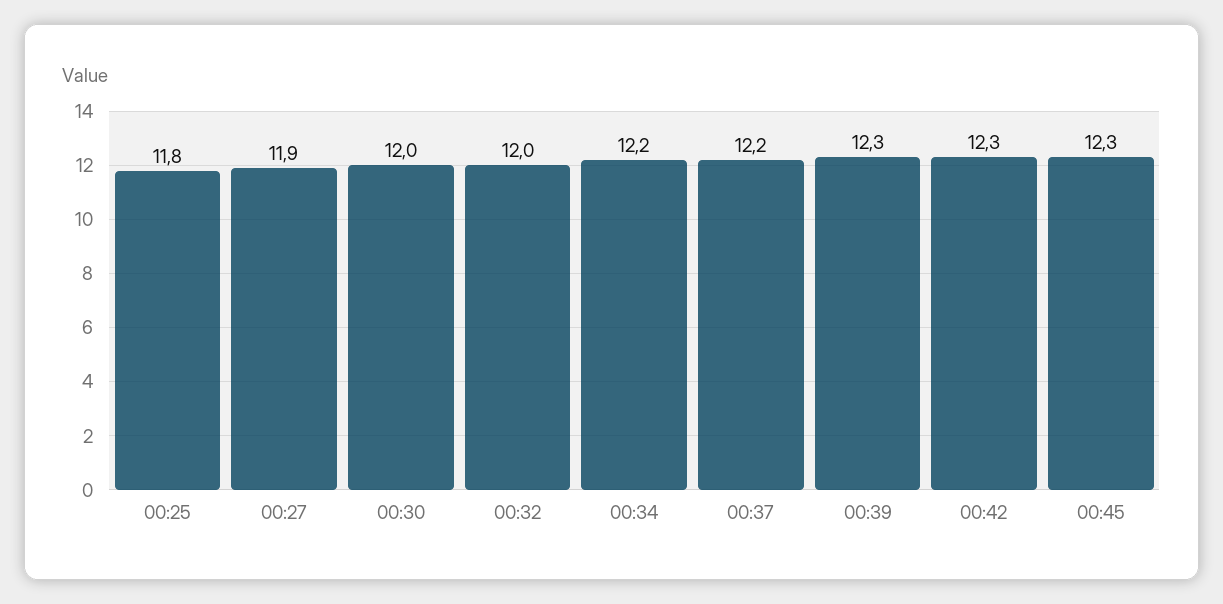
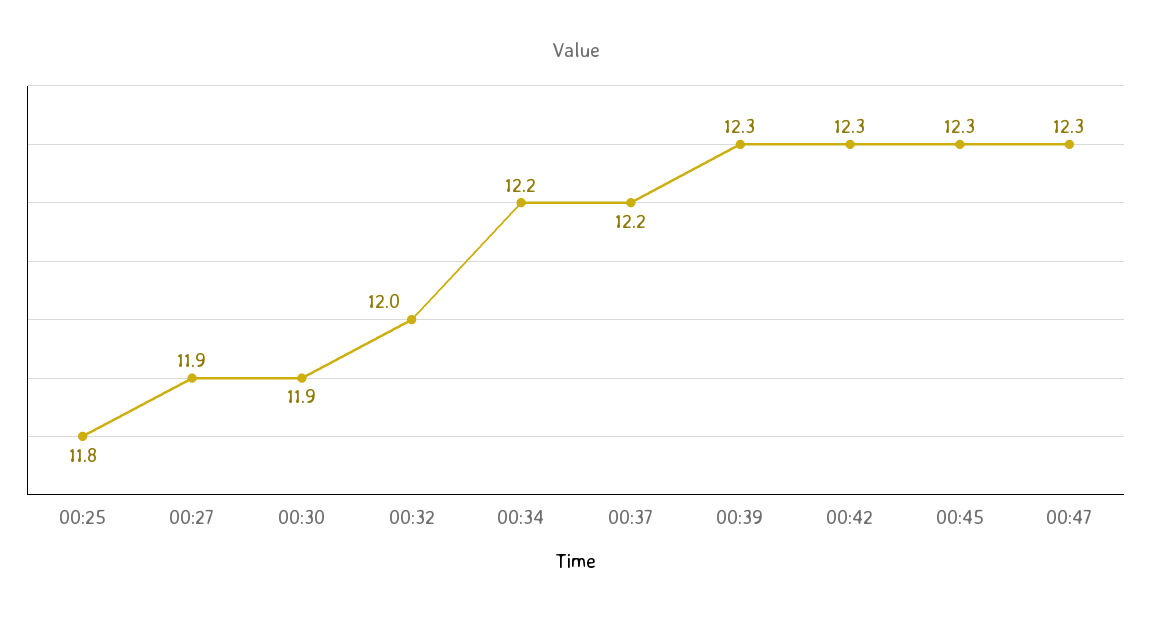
00:30: 12 -> 11.9
00:47: none -> 12.3

